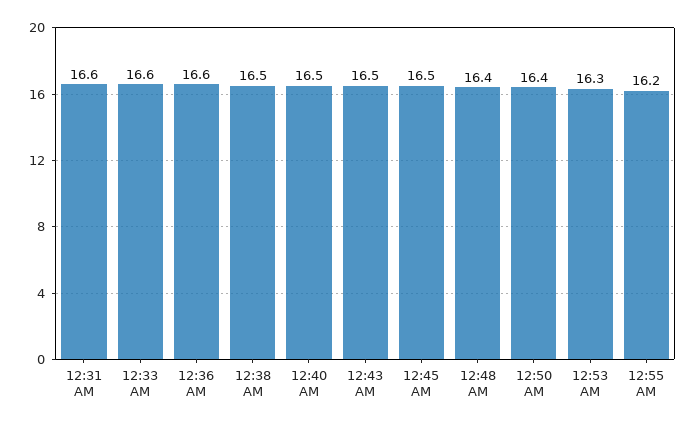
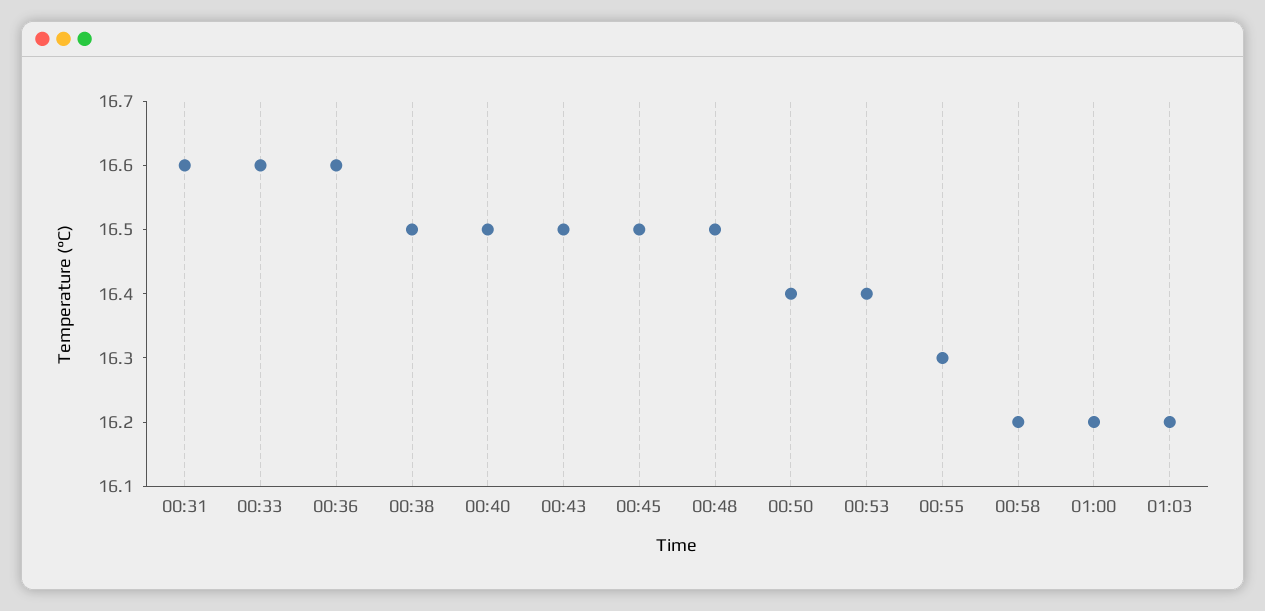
12:48 AM: 16.4 -> 16.5
12:53 AM: 16.3 -> 16.4
12:55 AM: 16.2 -> 16.3
00:58: none -> 16.2
01:00: none -> 16.2
01:03: none -> 16.2

